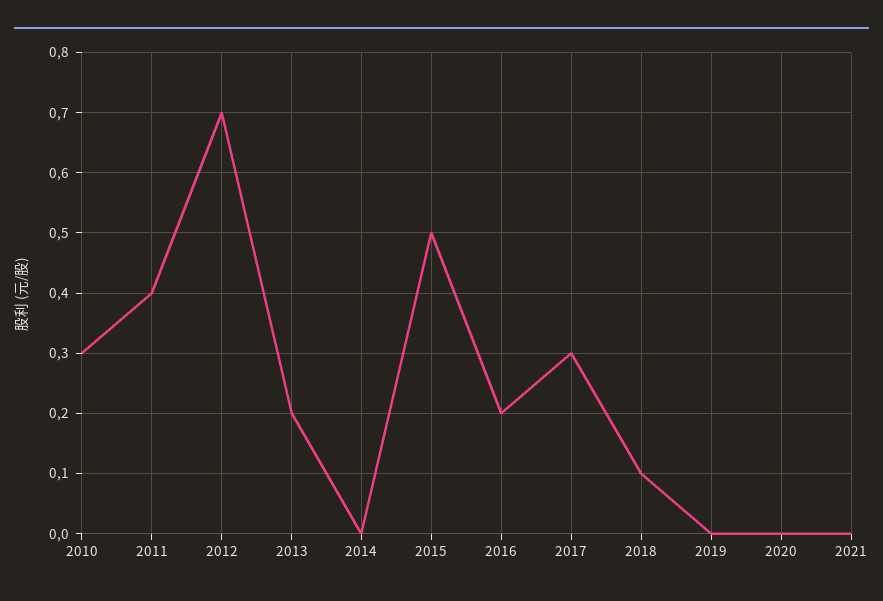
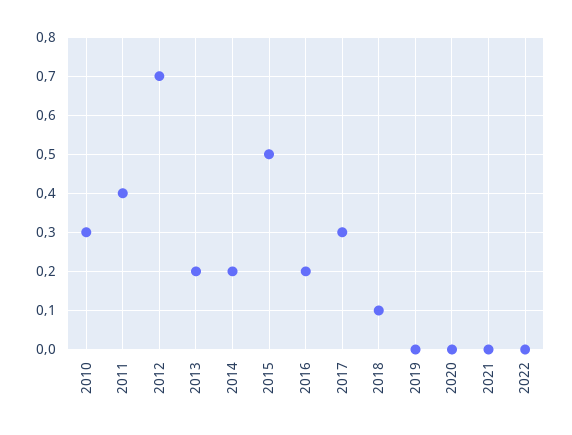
2014: 0 -> 0.2
2022: none -> 0

